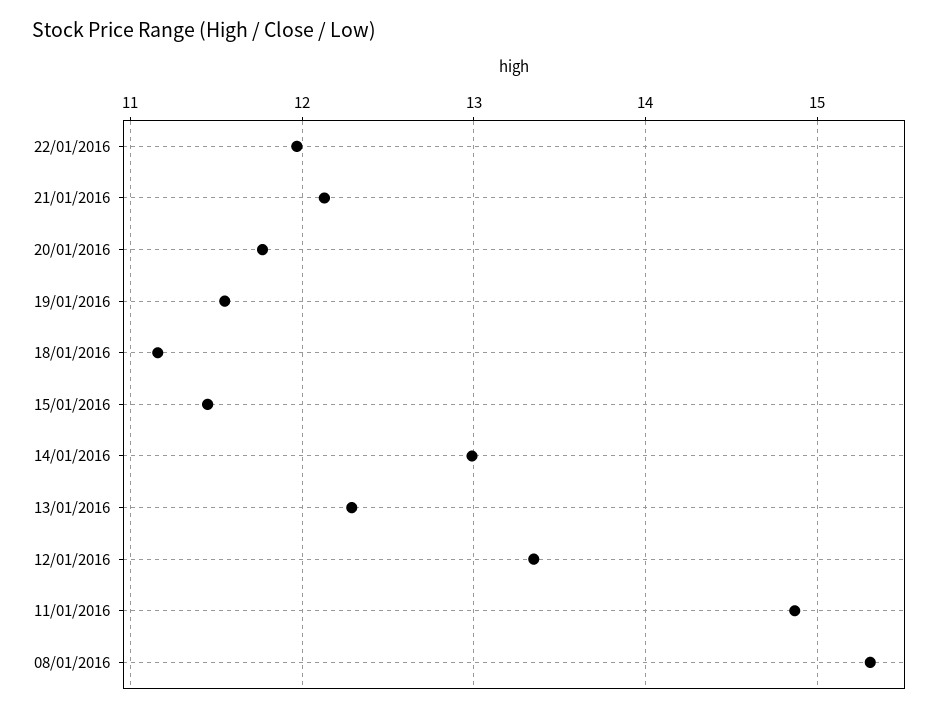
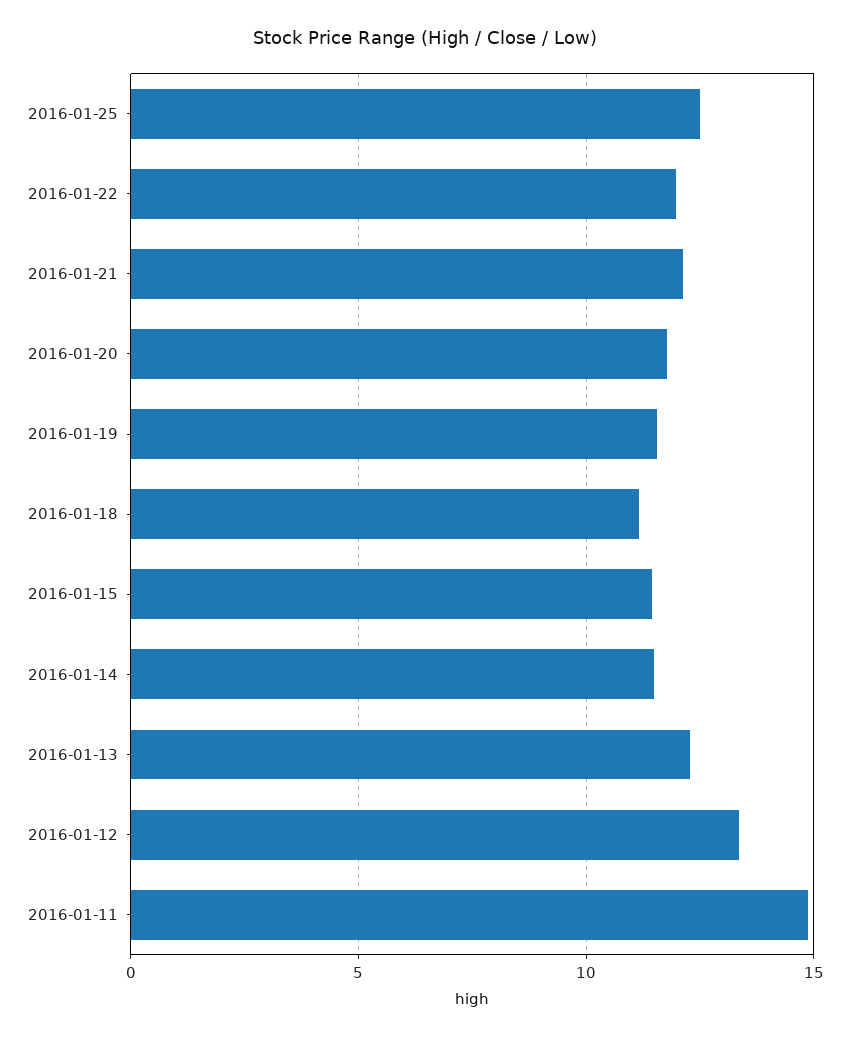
14/01/2016: 13 -> 11.5
08/01/2016: 15.3 -> none
2016-01-25: none -> 12.5

